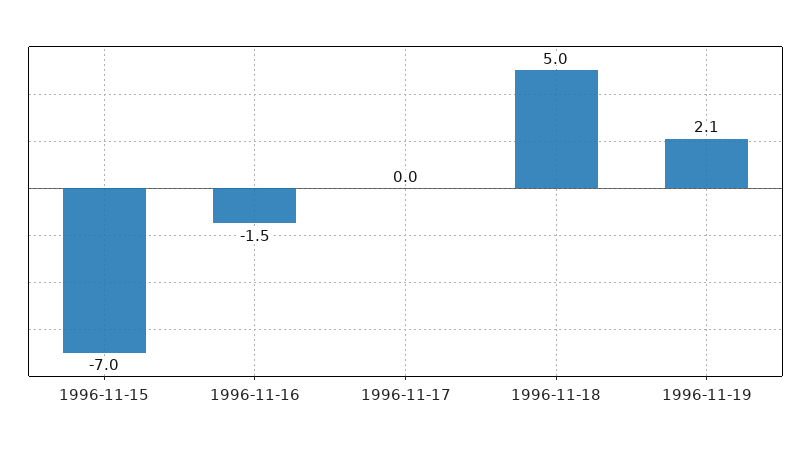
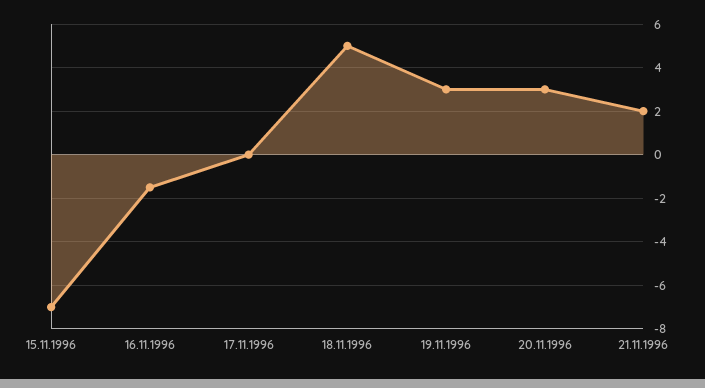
1996-11-19: 2.1 -> 3
20.11.1996: none -> 3
21.11.1996: none -> 2

